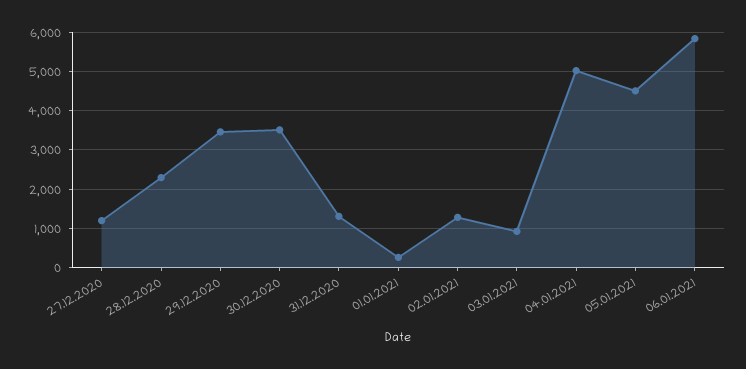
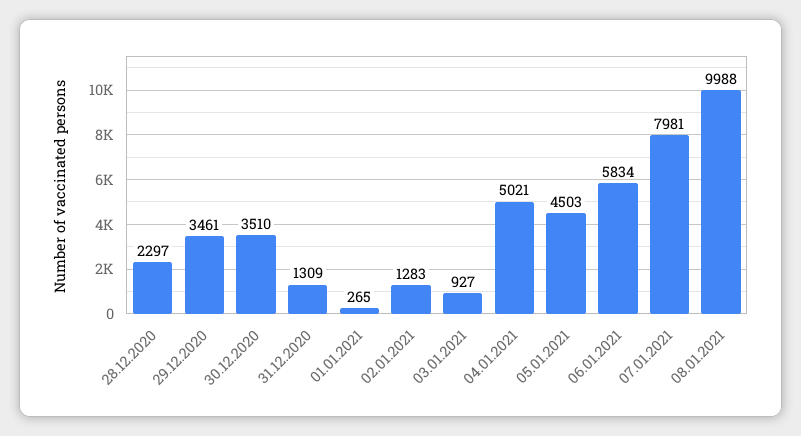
27.12.2020: 1200 -> none
07.01.2021: none -> 7981
08.01.2021: none -> 9988

